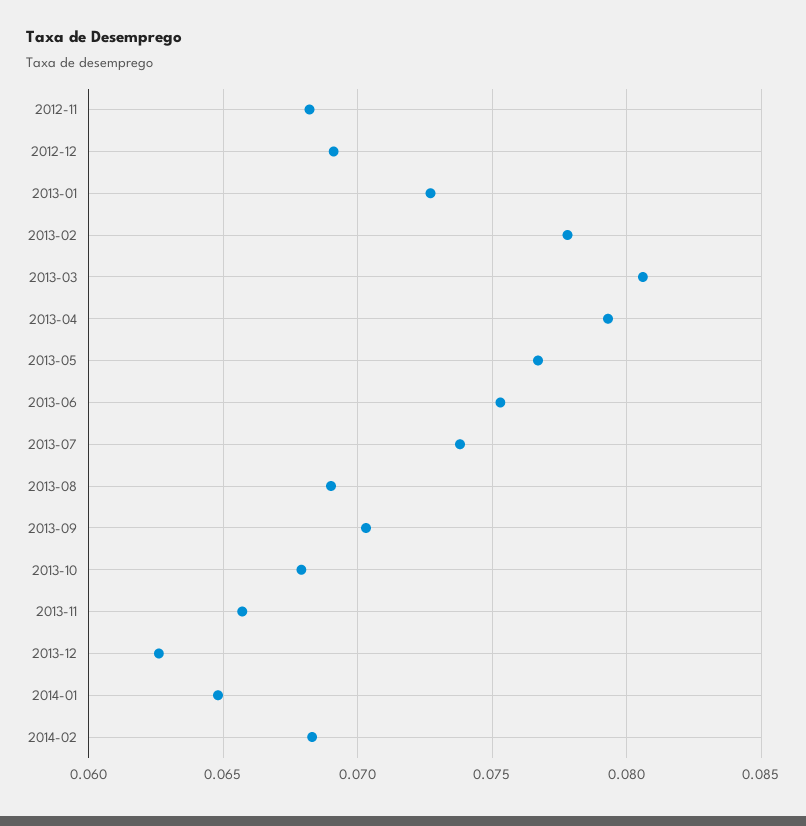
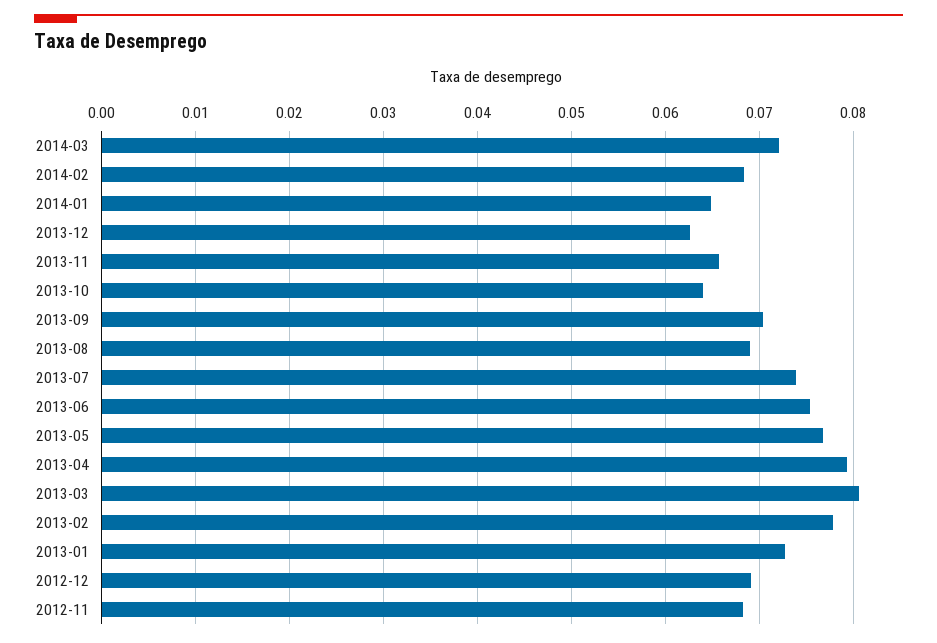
2013-10: 0.068 -> 0.064
2014-03: none -> 0.072

